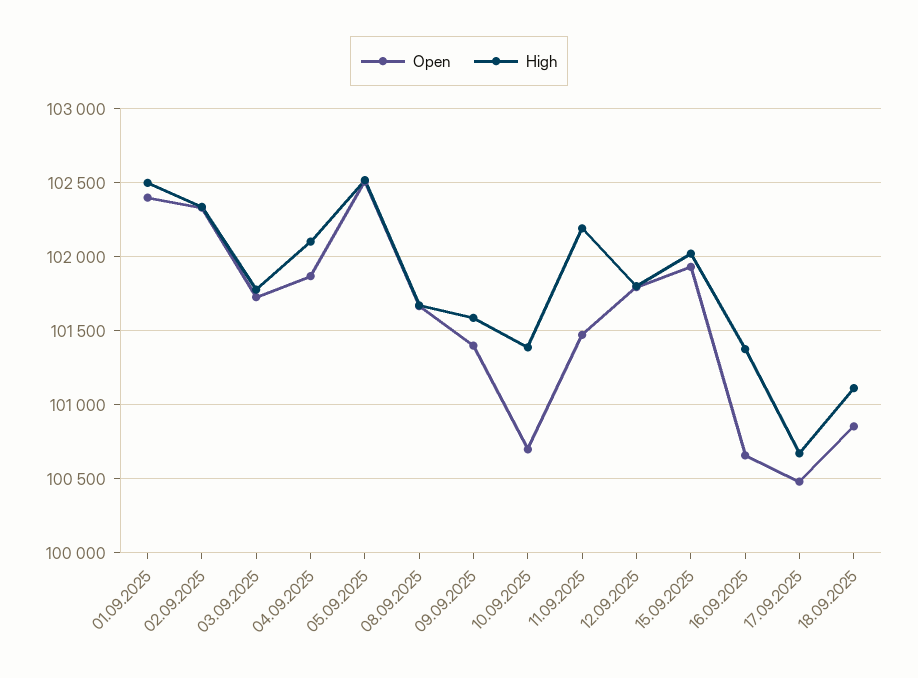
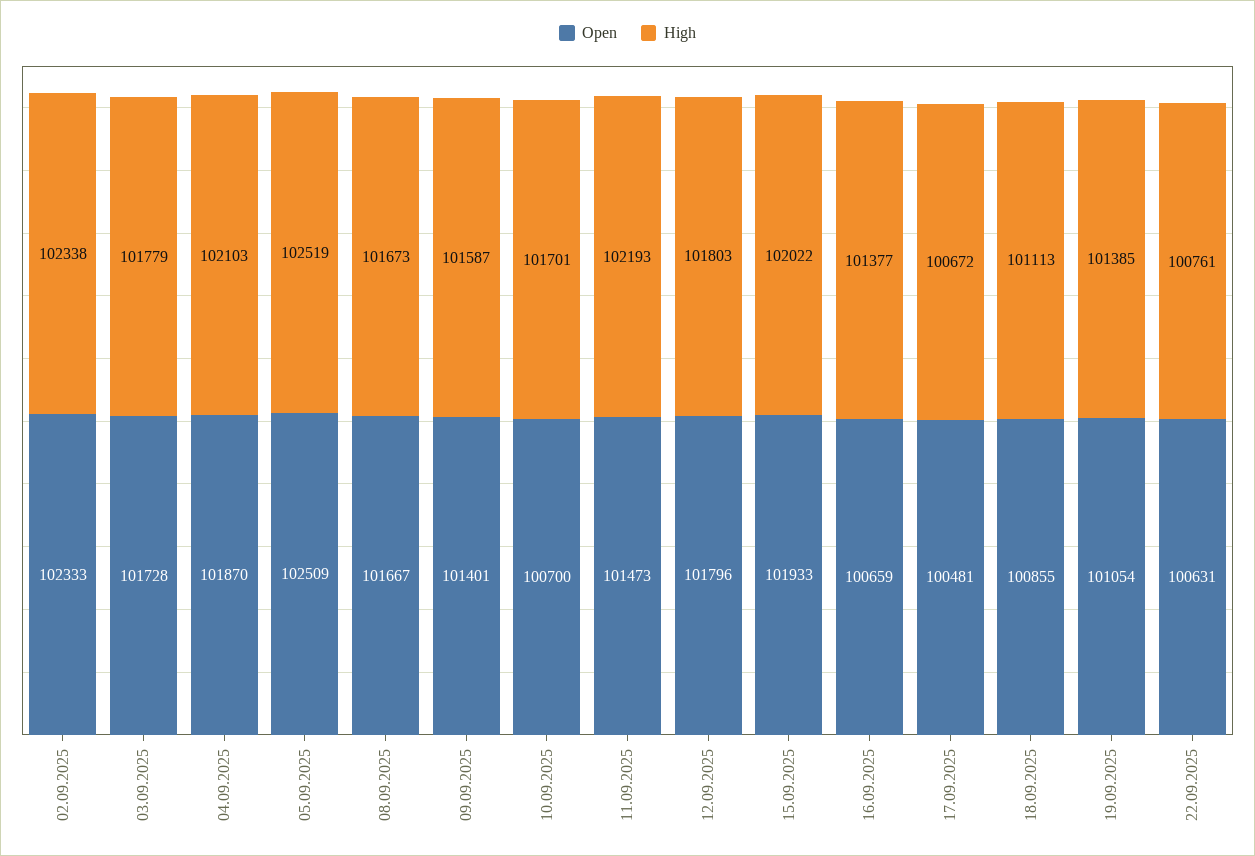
Open, 01.09.2025: 102400 -> none
High, 01.09.2025: 102500 -> none
High, 10.09.2025: 101400 -> 101701
Open, 19.09.2025: none -> 101054
High, 19.09.2025: none -> 101385
Open, 22.09.2025: none -> 100631
High, 22.09.2025: none -> 100761

